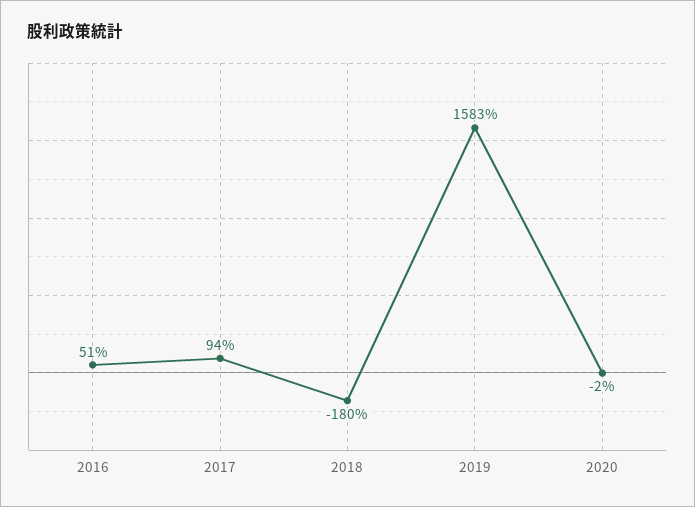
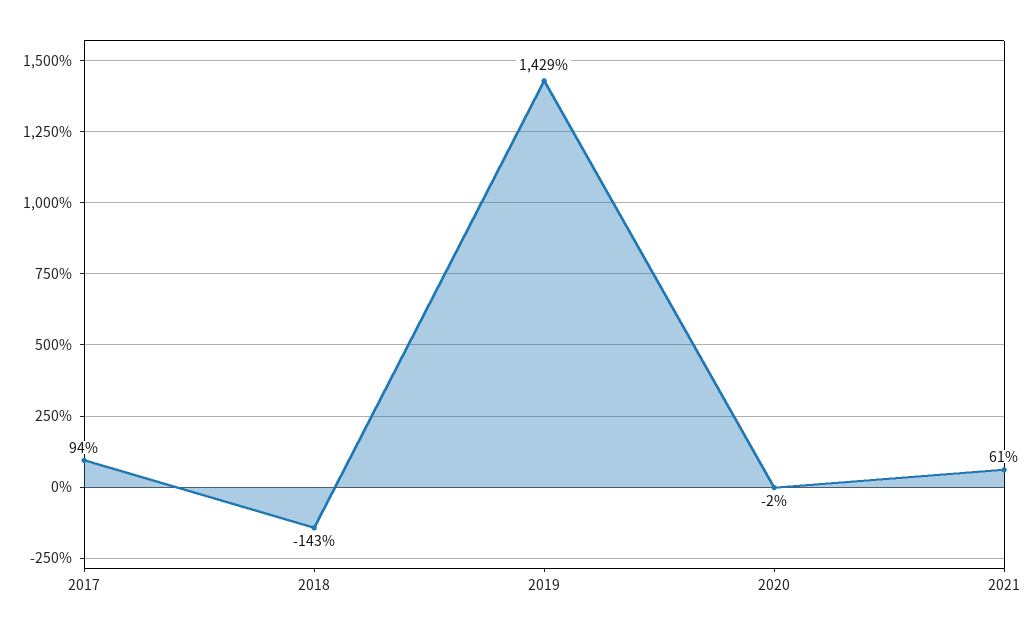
2016: 51 -> none
2018: -180 -> -143
2019: 1583 -> 1429
2021: none -> 61

